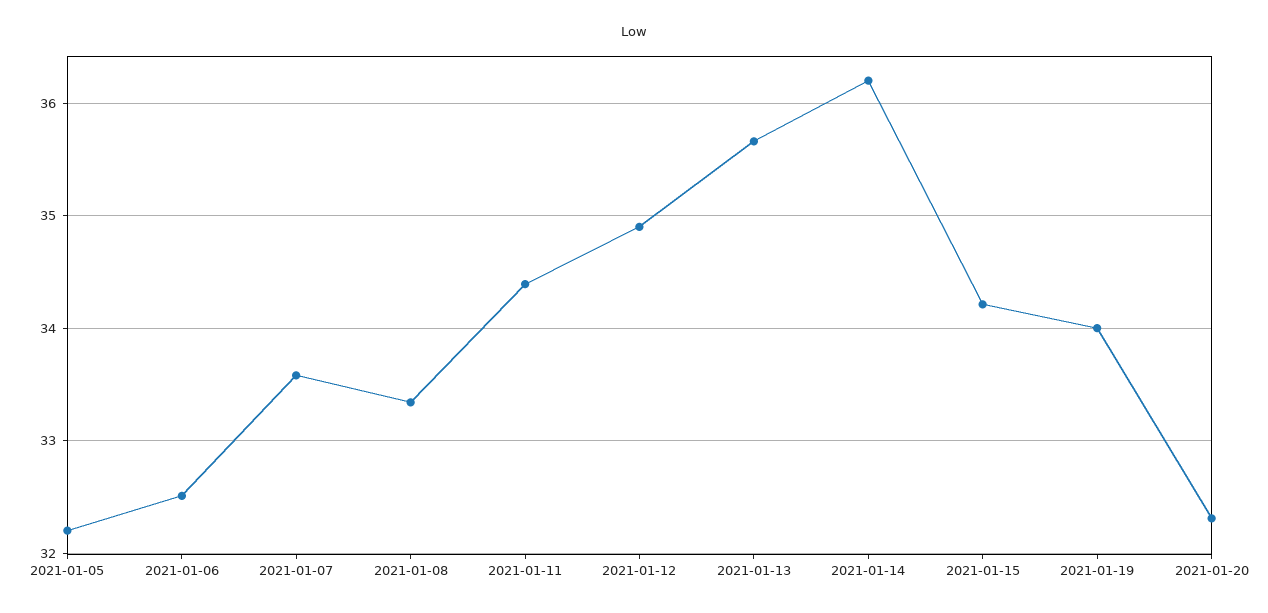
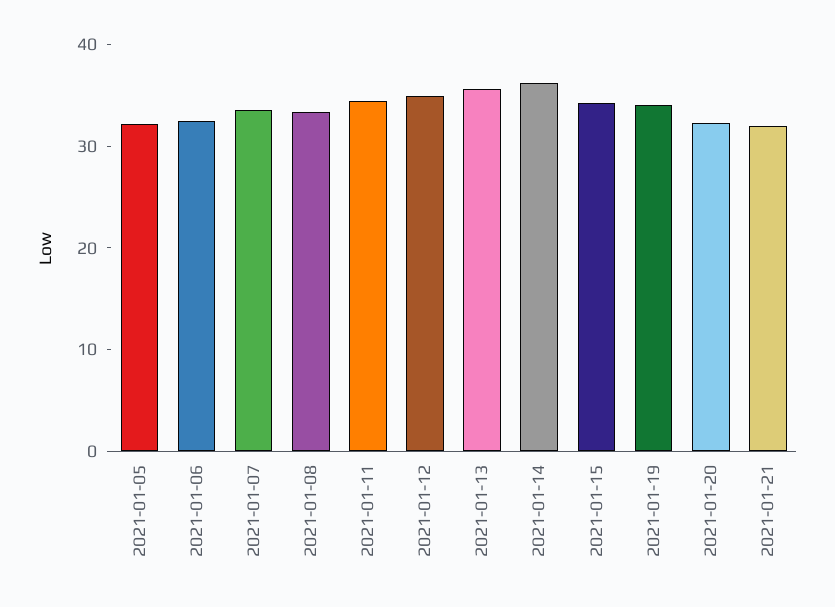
2021-01-21: none -> 32

